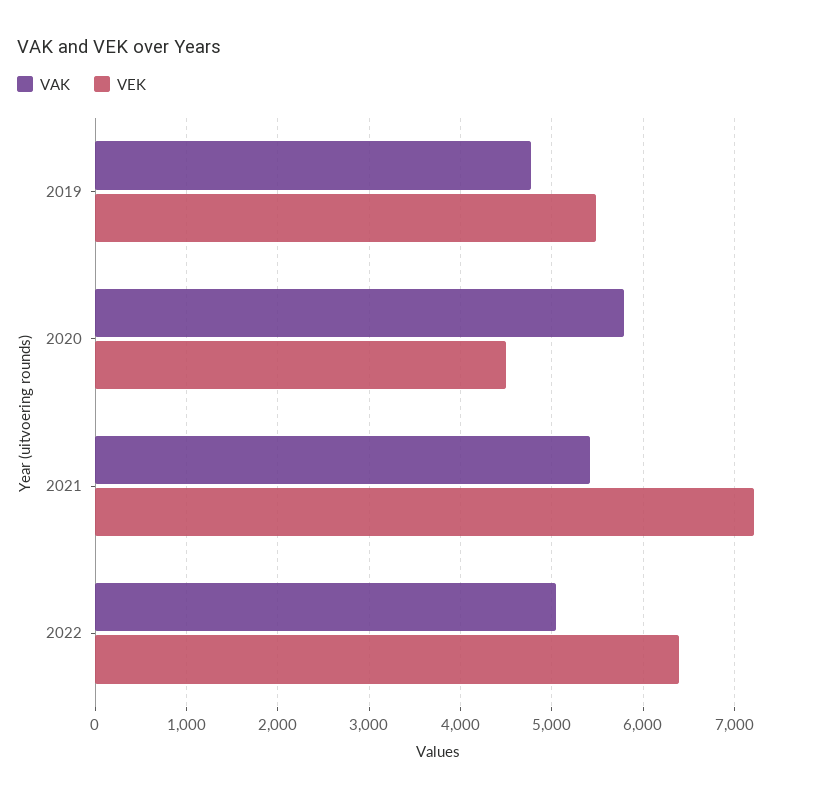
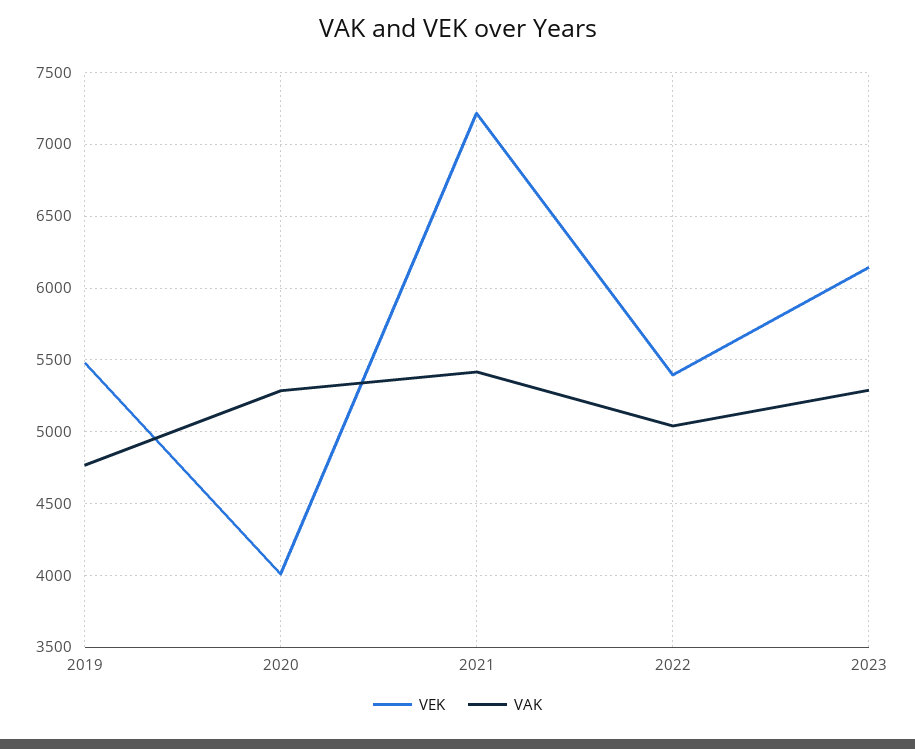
VAK, 2020: 5800 -> 5300
VEK, 2020: 4500 -> 4000
VEK, 2022: 6400 -> 5400
VEK, 2023: none -> 6150
VAK, 2023: none -> 5300

